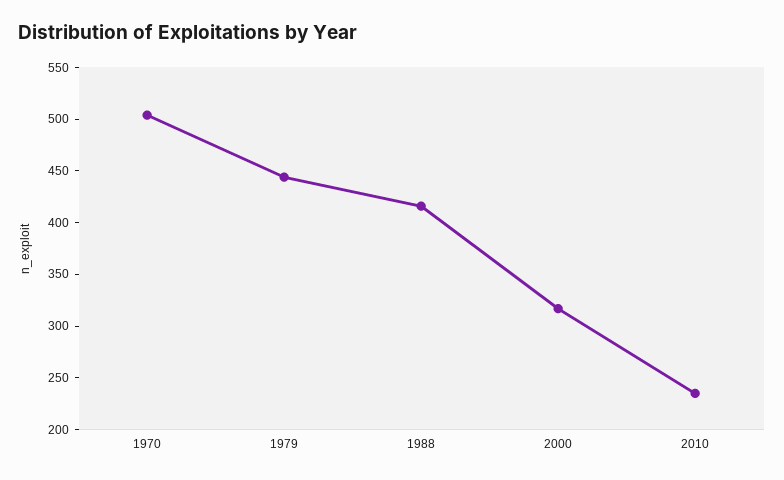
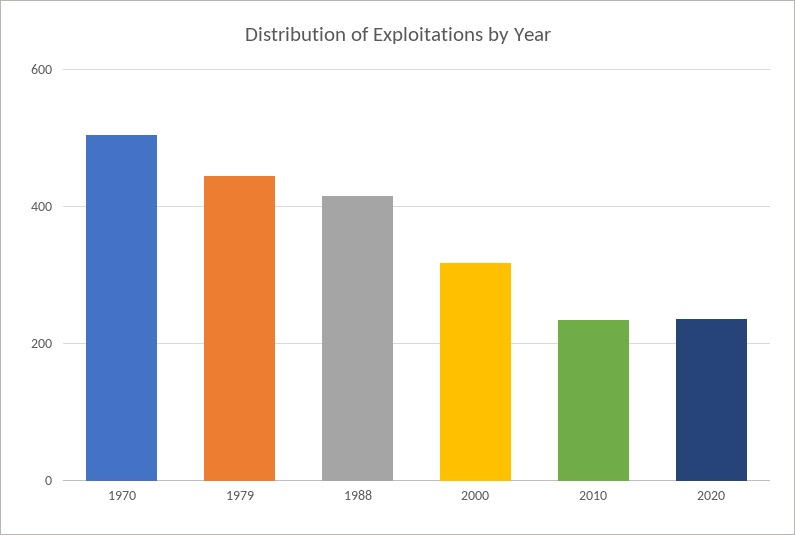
2020: none -> 240

